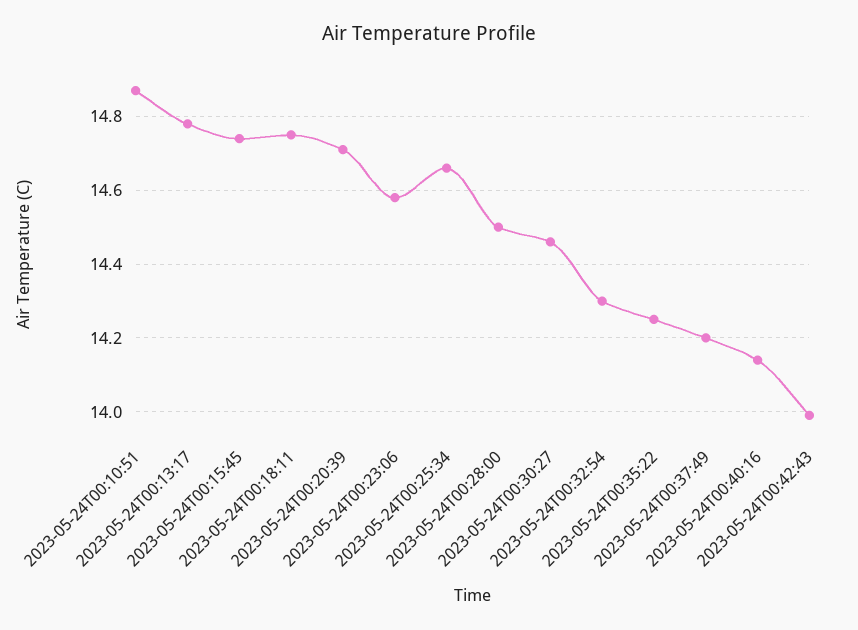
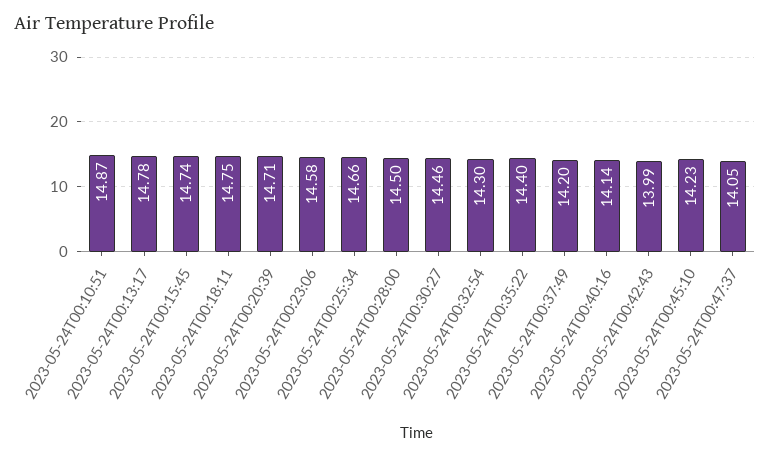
2023-05-24T00:35:22: 14.25 -> 14.4
2023-05-24T00:45:10: none -> 14.23
2023-05-24T00:47:37: none -> 14.05

